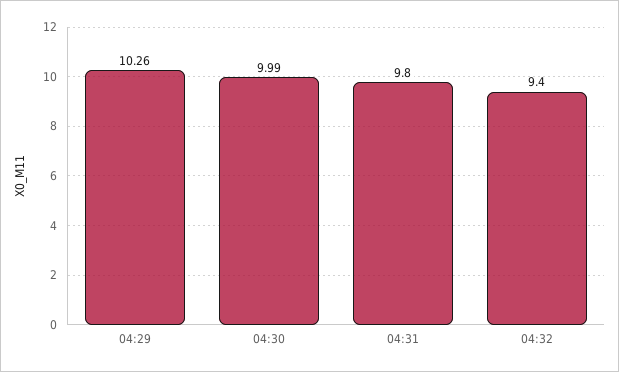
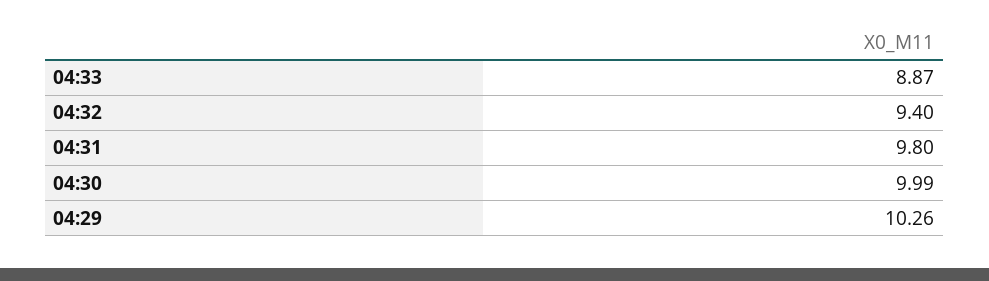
04:33: none -> 8.87

